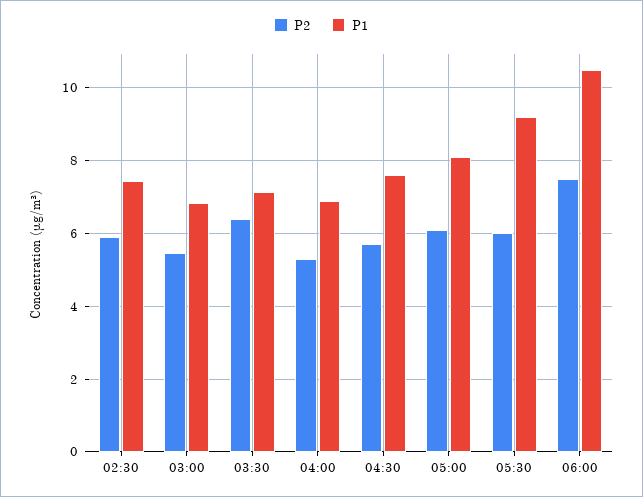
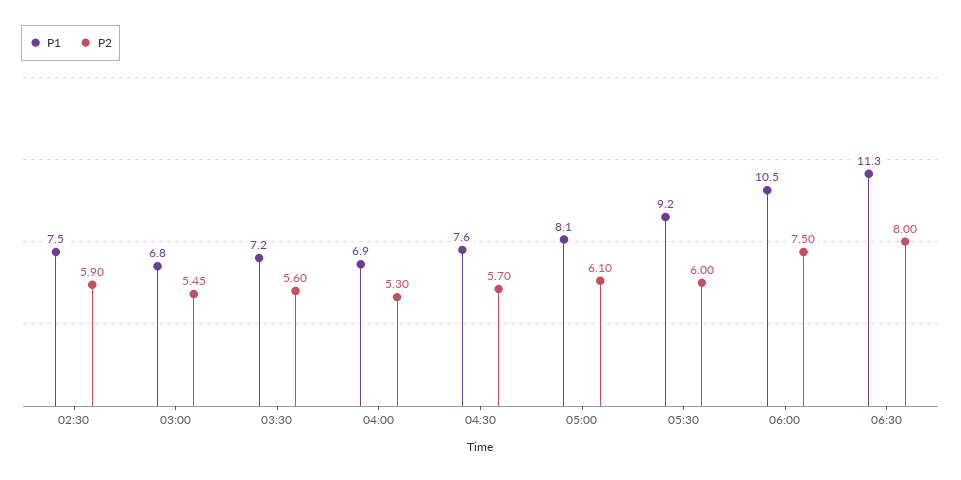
P2, 03:30: 6.4 -> 5.6
P1, 06:30: none -> 11.3
P2, 06:30: none -> 8

